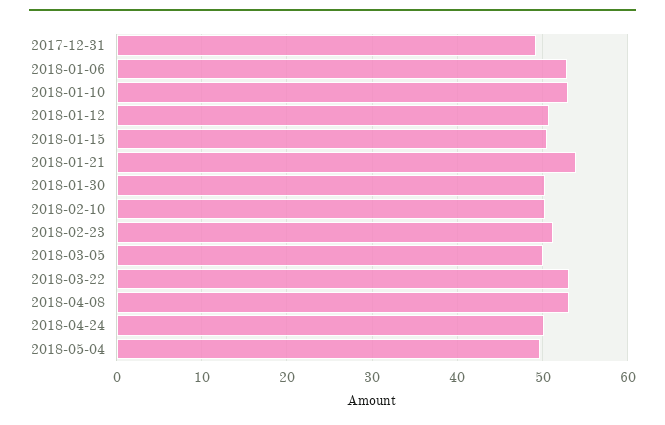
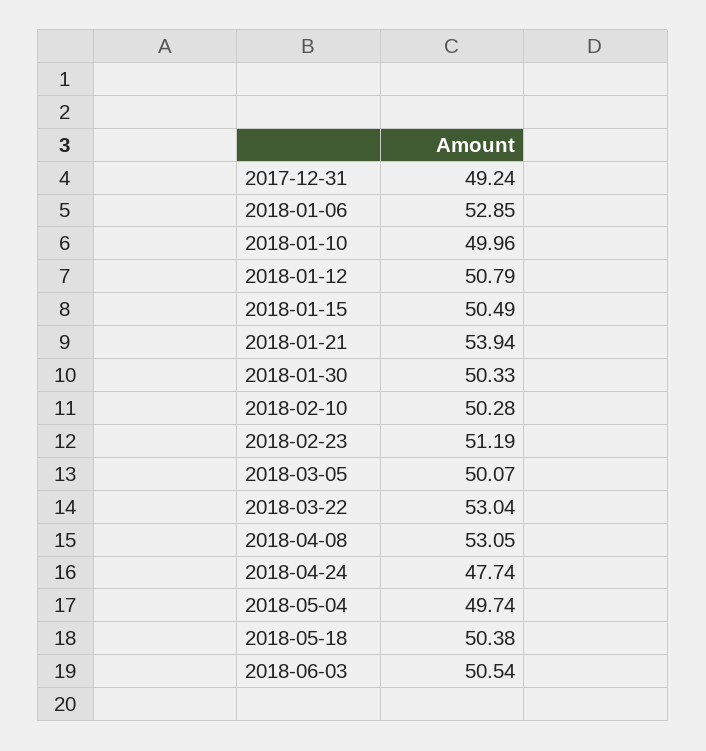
2018-01-10: 53 -> 49.96
2018-04-24: 50 -> 47.74
2018-05-18: none -> 50.38
2018-06-03: none -> 50.54

